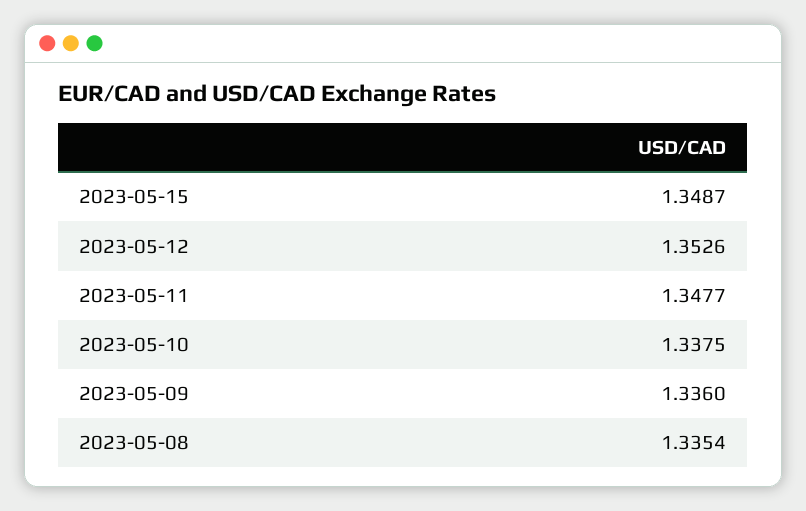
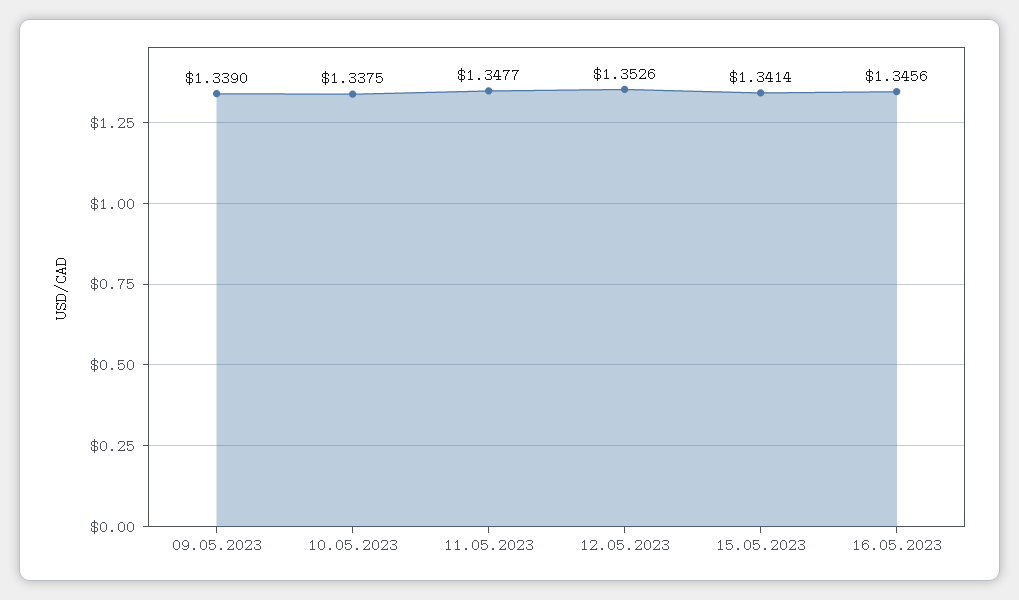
2023-05-15: 1.3487 -> 1.3414
2023-05-09: 1.336 -> 1.339
2023-05-08: 1.3354 -> none
16.05.2023: none -> 1.3456

